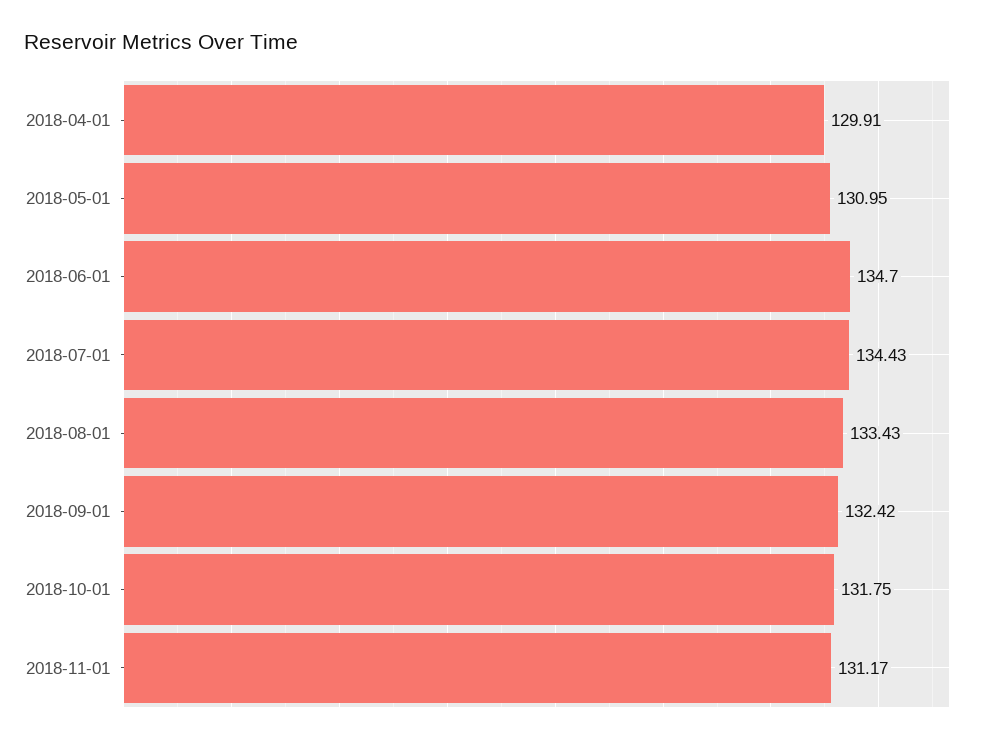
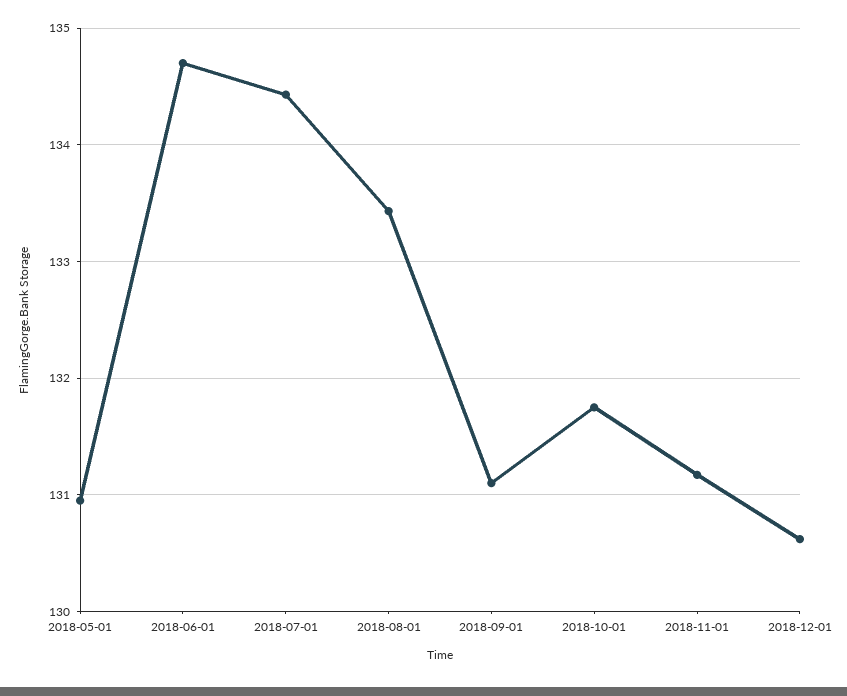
2018-04-01: 129.91 -> none
2018-09-01: 132.42 -> 131.1
2018-12-01: none -> 130.6

